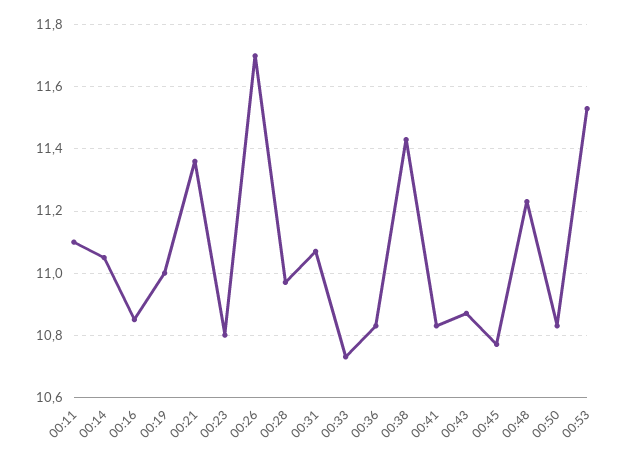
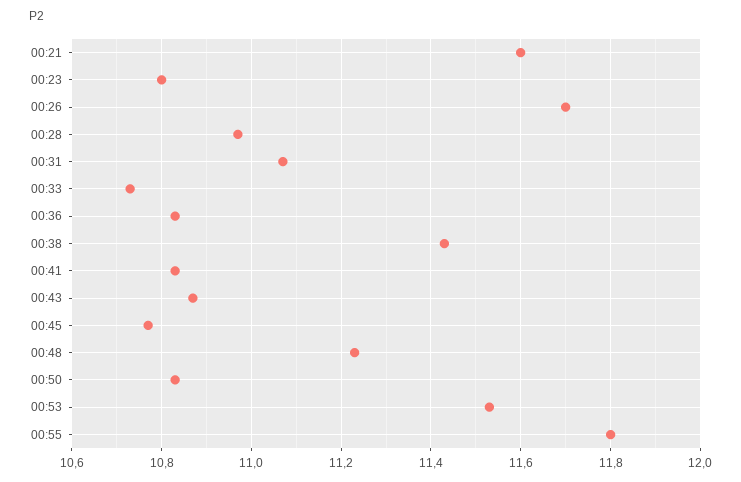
00:11: 11.1 -> none
00:14: 11.05 -> none
00:16: 10.85 -> none
00:19: 11 -> none
00:21: 11.35 -> 11.6
00:55: none -> 11.8

